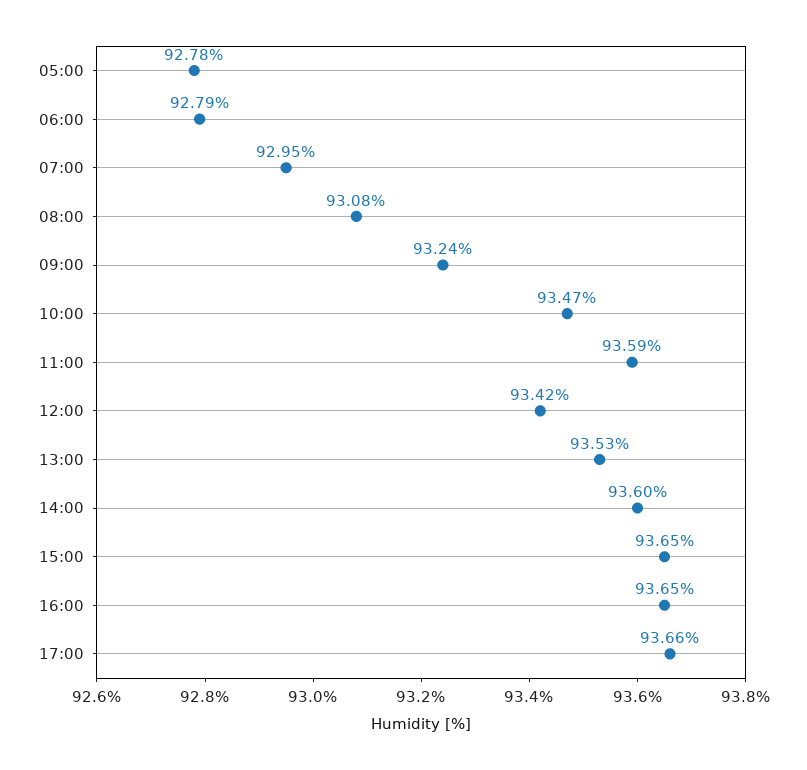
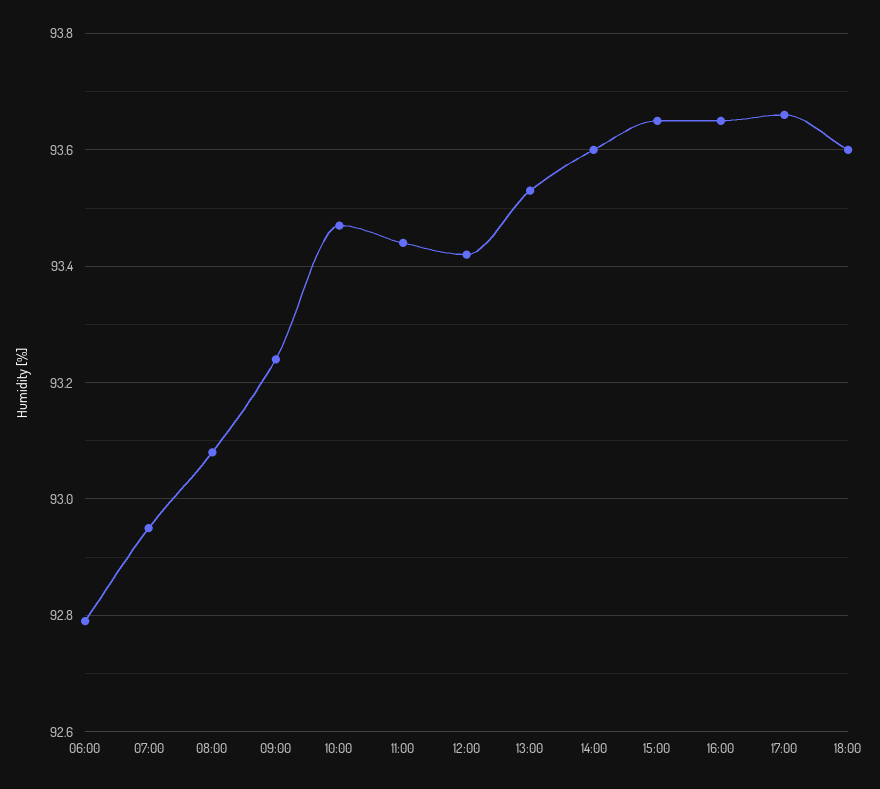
05:00: 92.78 -> none
11:00: 93.59 -> 93.45
18:00: none -> 93.6

